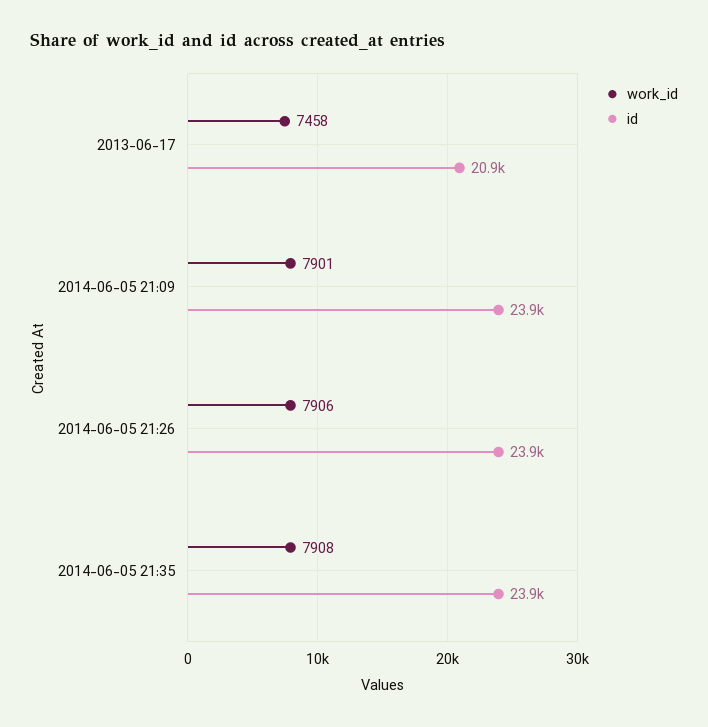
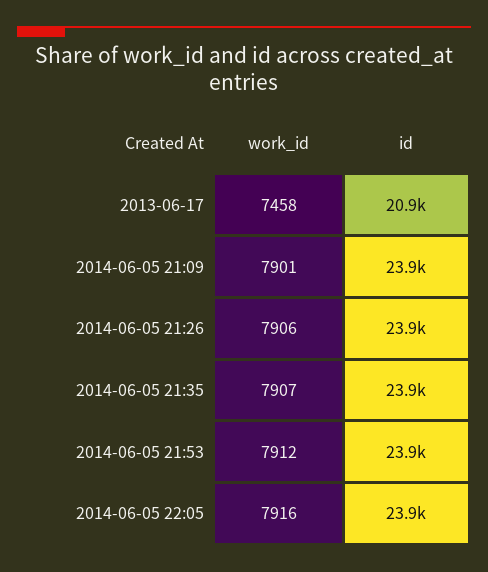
work_id, 2014-06-05 21:35: 7908 -> 7907
work_id, 2014-06-05 21:53: none -> 7912
id, 2014-06-05 21:53: none -> 23900
work_id, 2014-06-05 22:05: none -> 7916
id, 2014-06-05 22:05: none -> 23900

